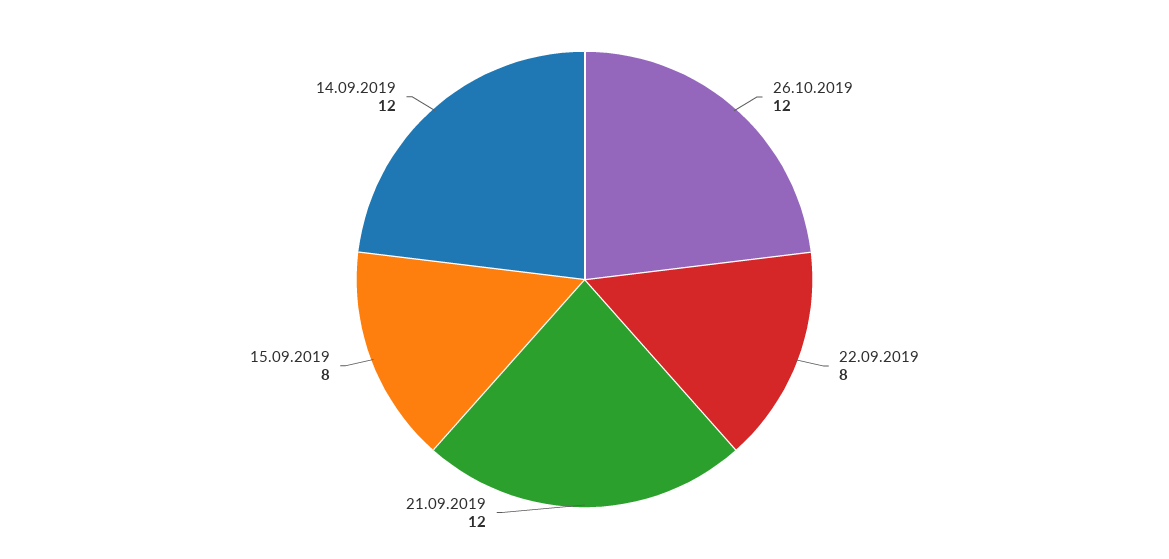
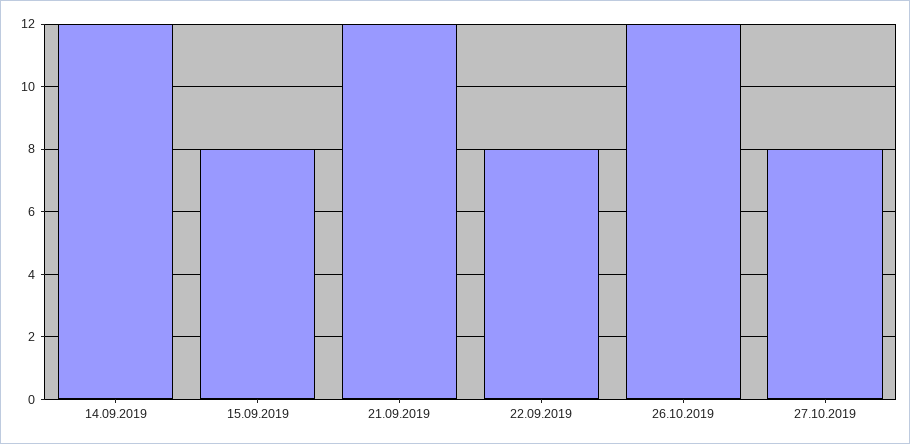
27.10.2019: none -> 8

